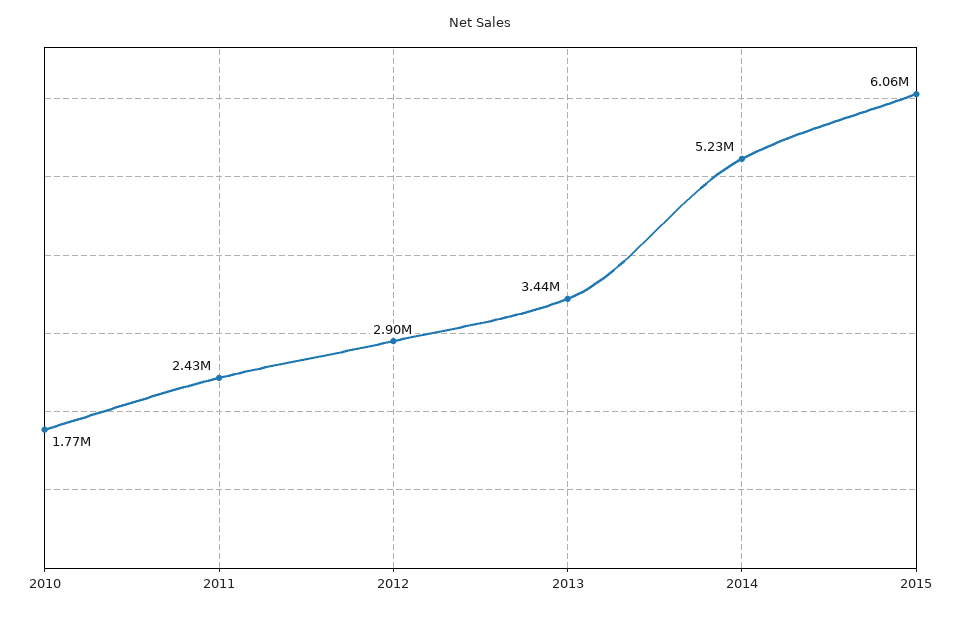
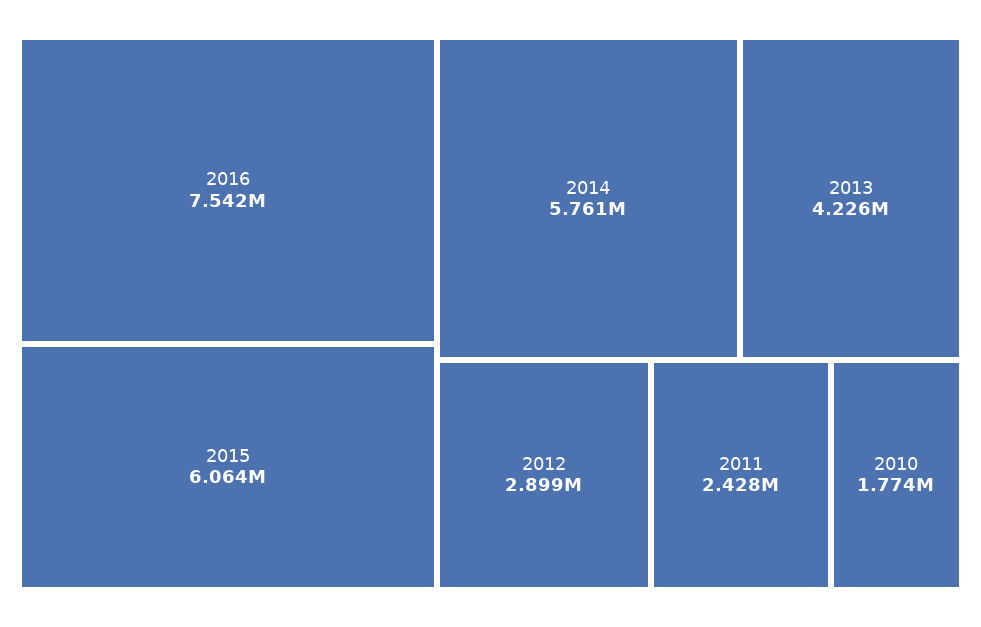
2013: 3440000 -> 4226000
2014: 5230000 -> 5761000
2016: none -> 7542000

